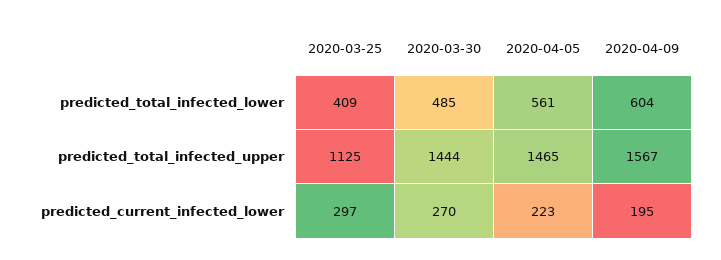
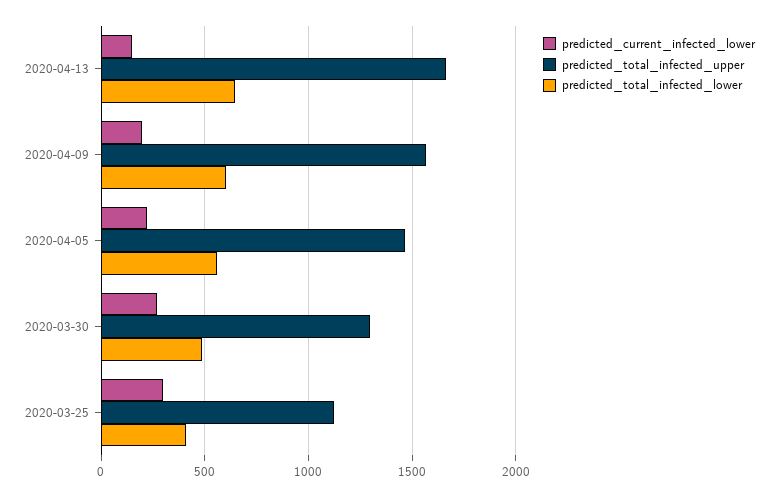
predicted_total_infected_upper, 2020-03-30: 1444 -> 1300
predicted_current_infected_lower, 2020-04-13: none -> 150
predicted_total_infected_upper, 2020-04-13: none -> 1650
predicted_total_infected_lower, 2020-04-13: none -> 650

